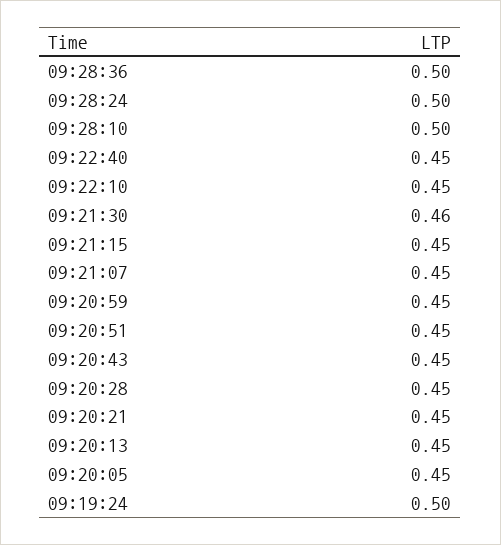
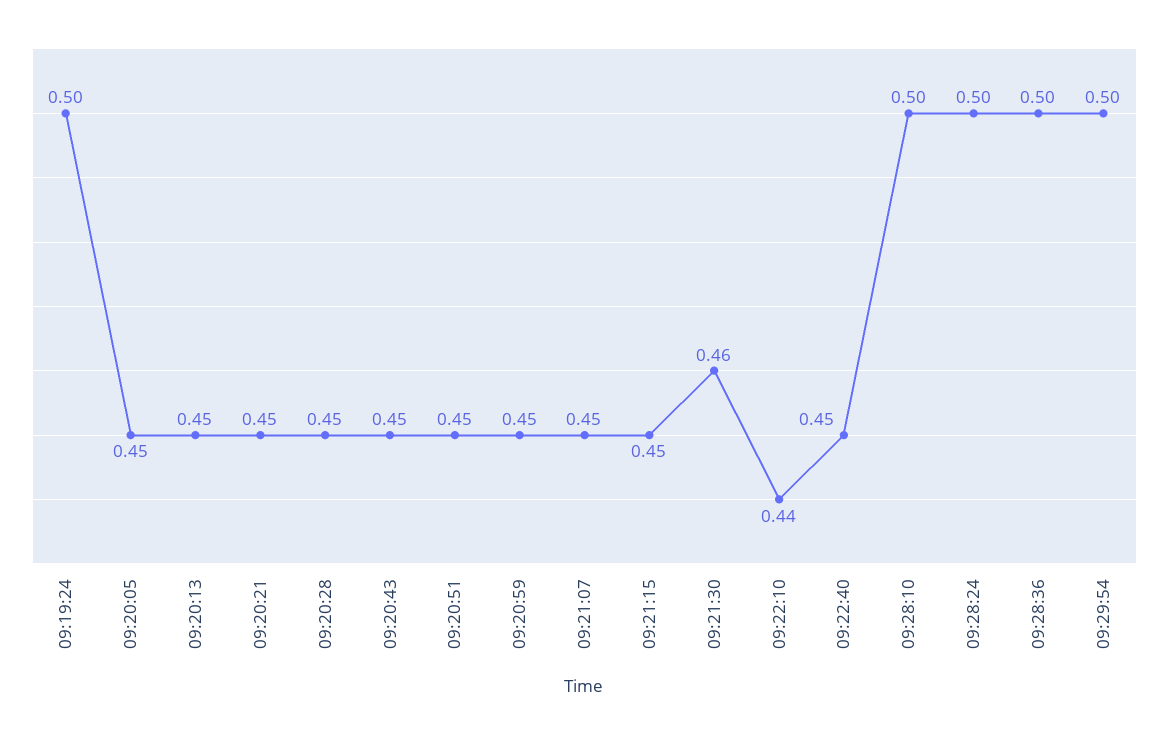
09:22:10: 0.45 -> 0.44
09:29:54: none -> 0.5

